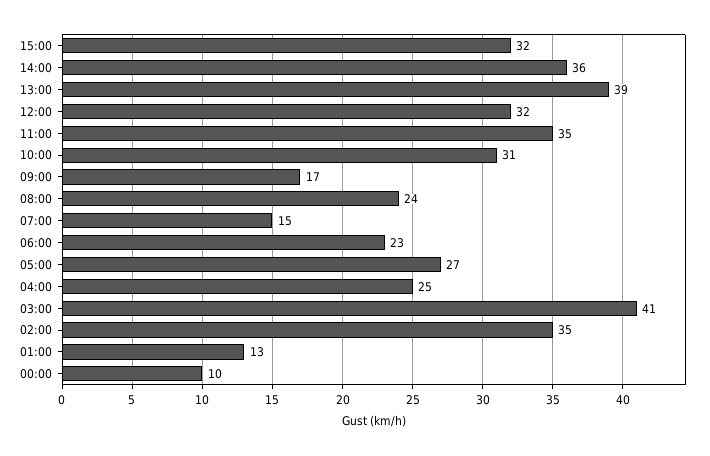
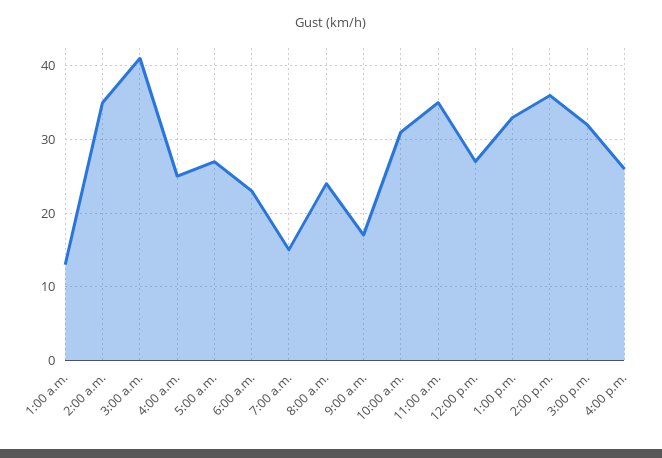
13:00: 39 -> 33
12:00: 32 -> 27
00:00: 10 -> none
4:00 p.m.: none -> 26

